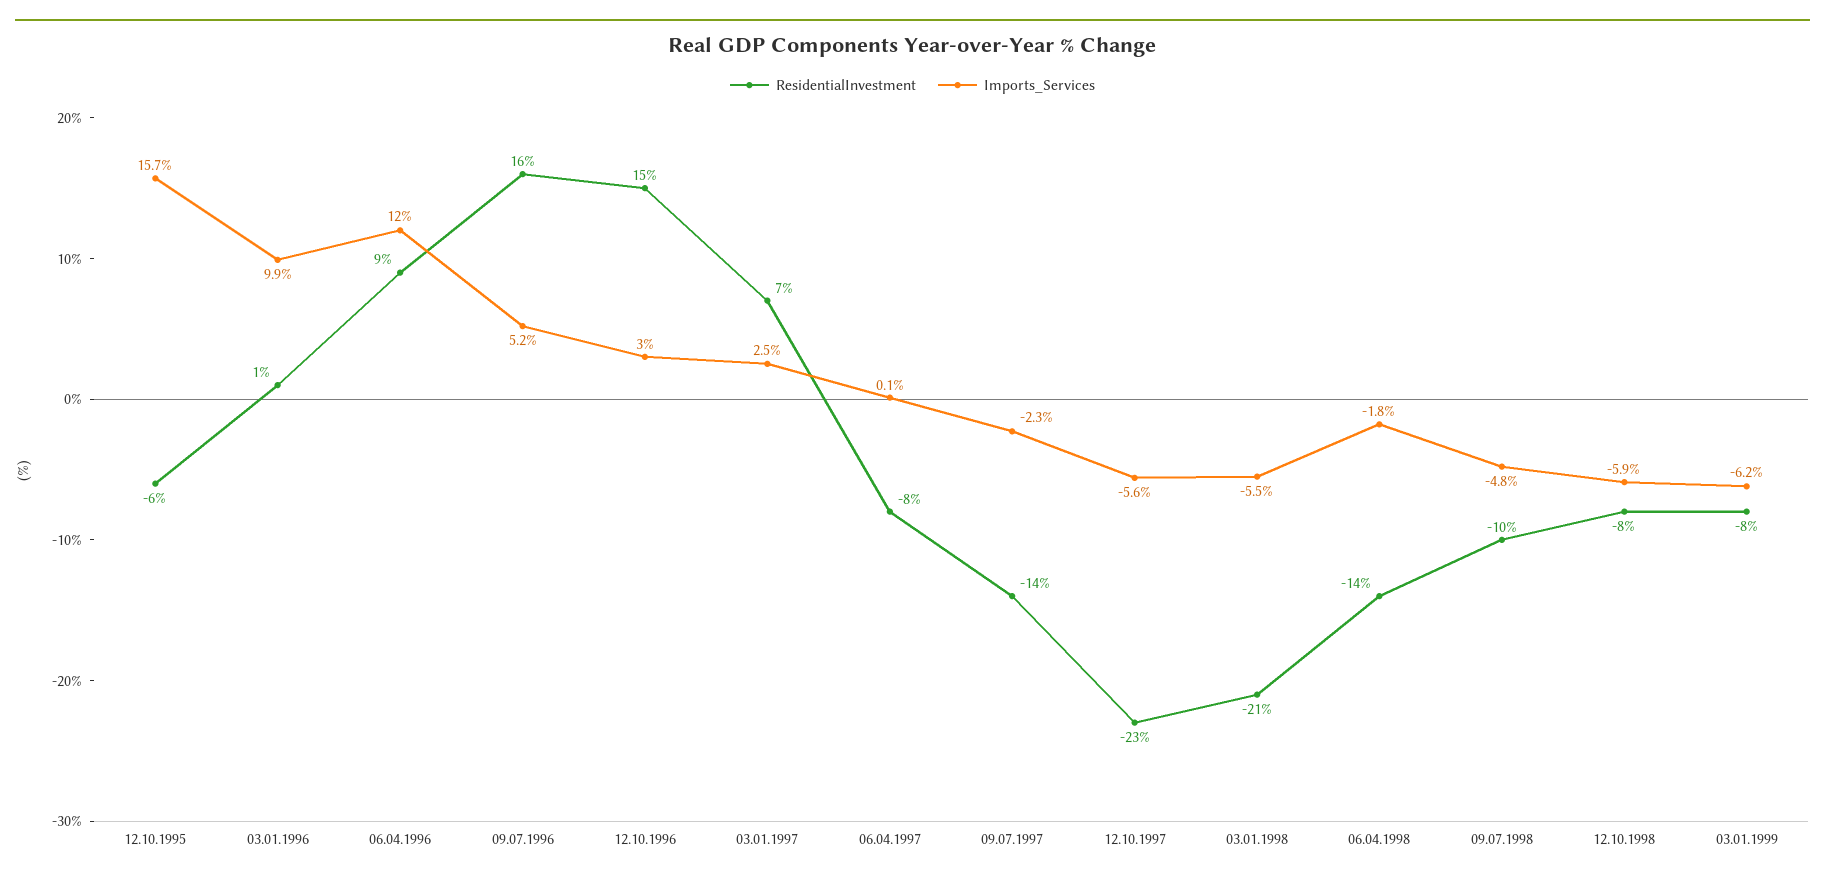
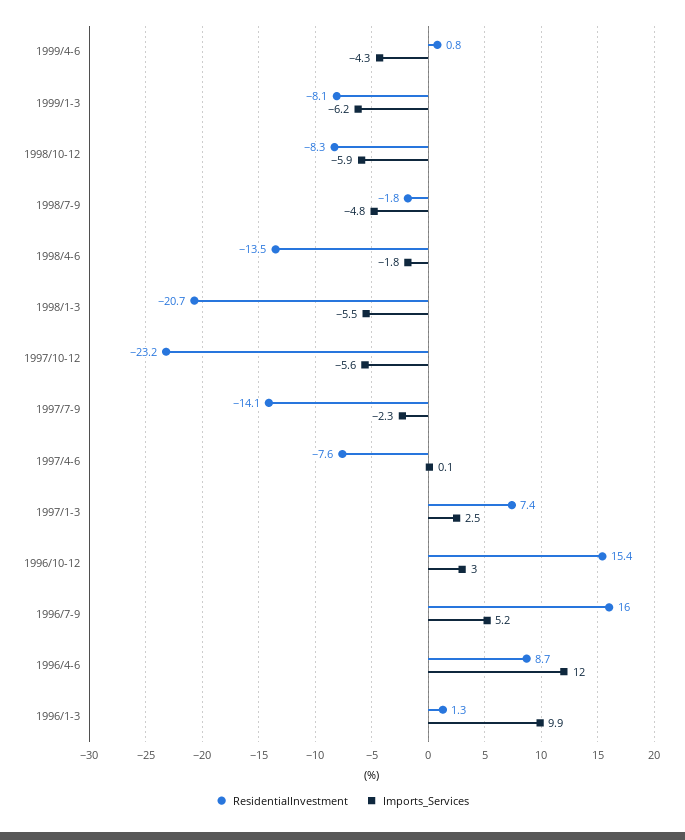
ResidentialInvestment, 12.10.1995: -6 -> none
Imports_Services, 12.10.1995: 15.7 -> none
ResidentialInvestment, 09.07.1998: -10 -> -1.8
ResidentialInvestment, 1999/4-6: none -> 0.8
Imports_Services, 1999/4-6: none -> -4.3

